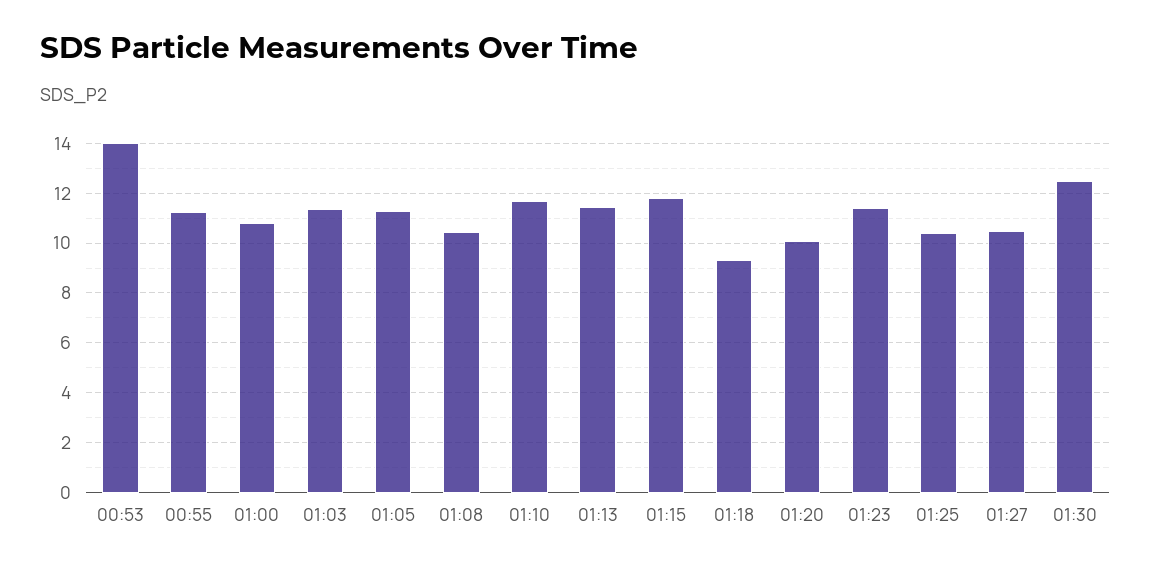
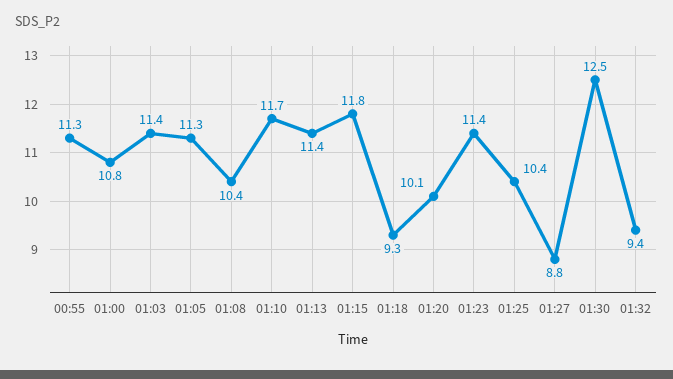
00:53: 14 -> none
01:27: 10.5 -> 8.8
01:32: none -> 9.4

